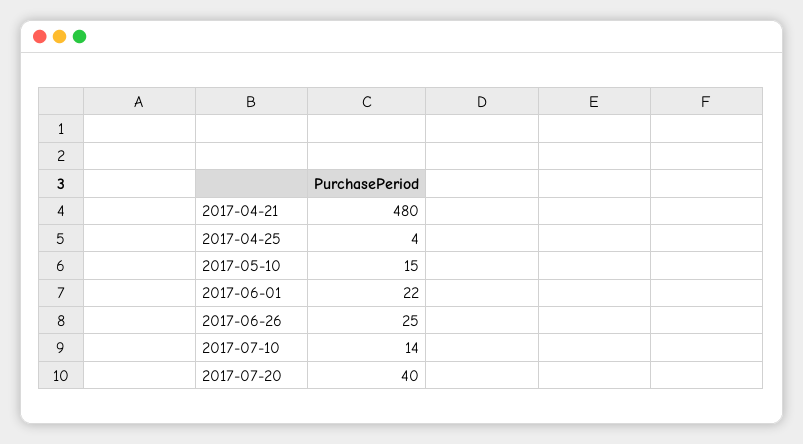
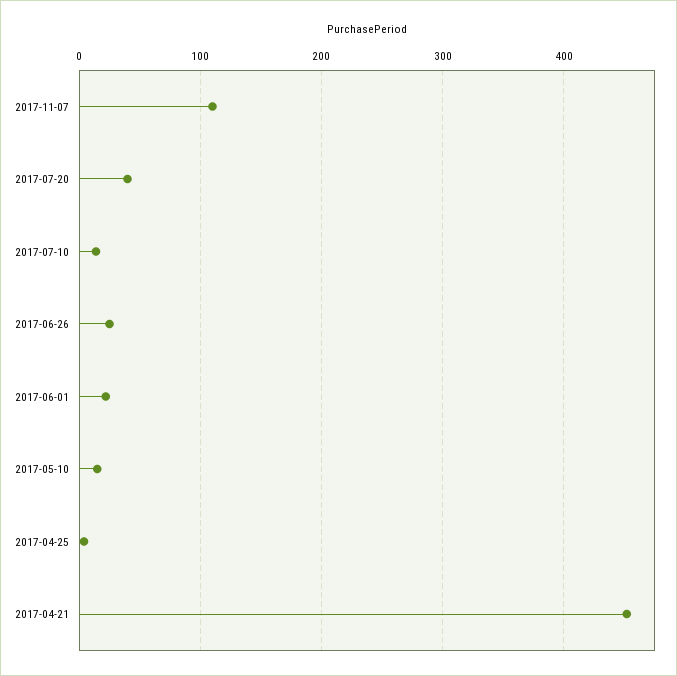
2017-04-21: 480 -> 450
2017-11-07: none -> 110

